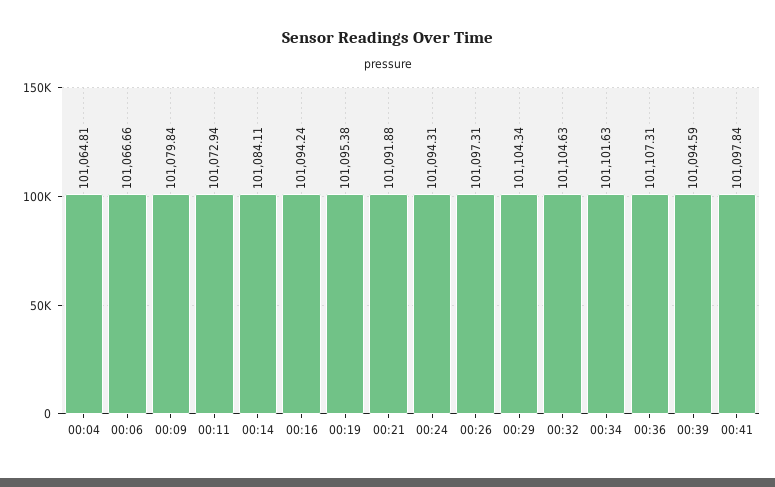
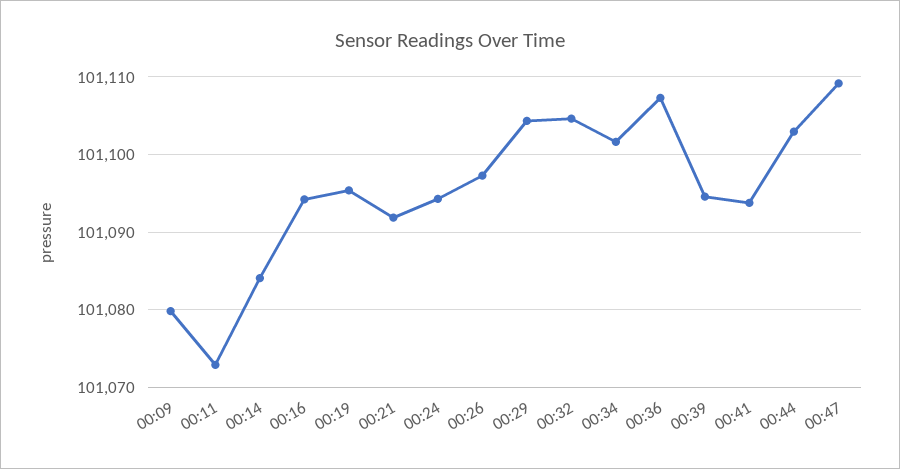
00:04: 101064.81 -> none
00:06: 101066.66 -> none
00:41: 101097.84 -> 101094
00:44: none -> 101103
00:47: none -> 101109

